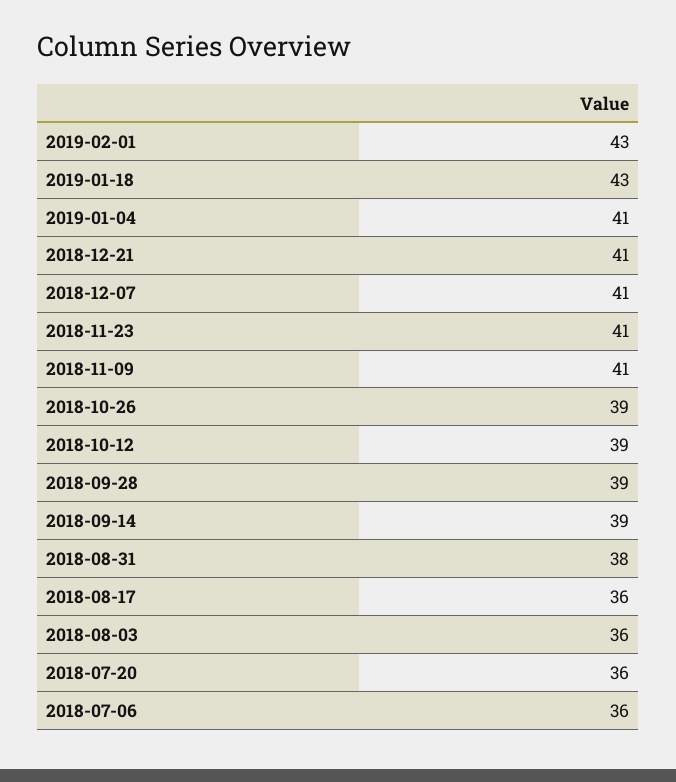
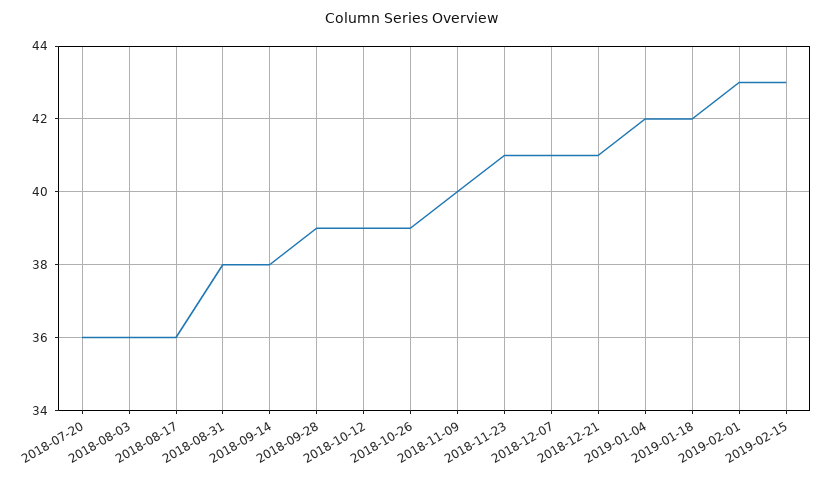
2019-01-18: 43 -> 42
2019-01-04: 41 -> 42
2018-11-09: 41 -> 40
2018-09-14: 39 -> 38
2018-07-06: 36 -> none
2019-02-15: none -> 43

